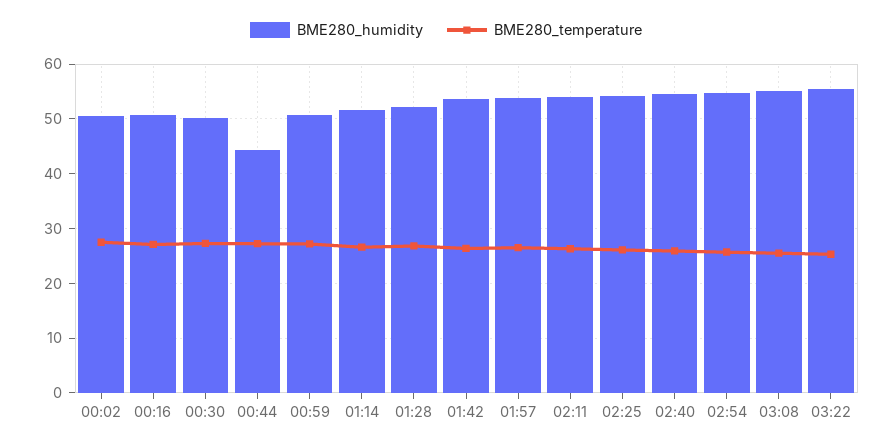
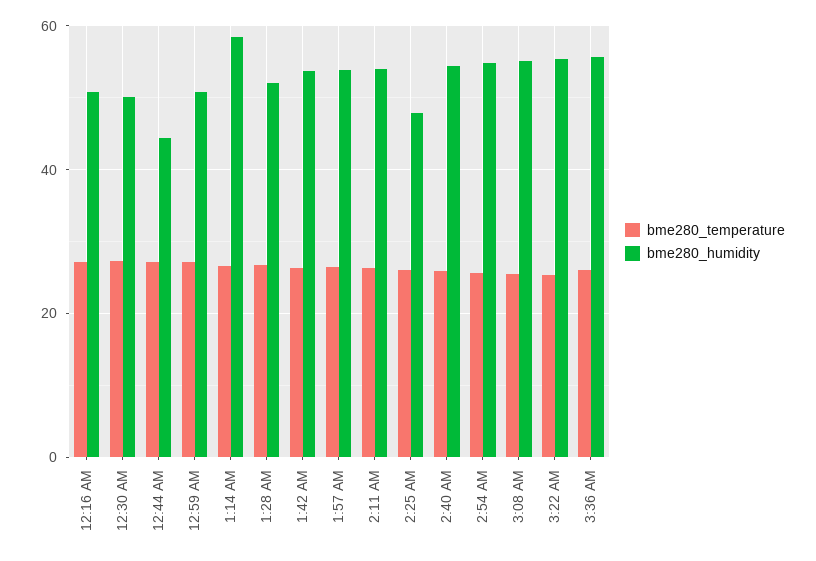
BME280_humidity, 00:02: 50 -> none
BME280_temperature, 00:02: 28 -> none
BME280_humidity, 01:14: 52 -> 58
BME280_humidity, 02:25: 54 -> 48
BME280_temperature, 3:36 AM: none -> 26
BME280_humidity, 3:36 AM: none -> 56

